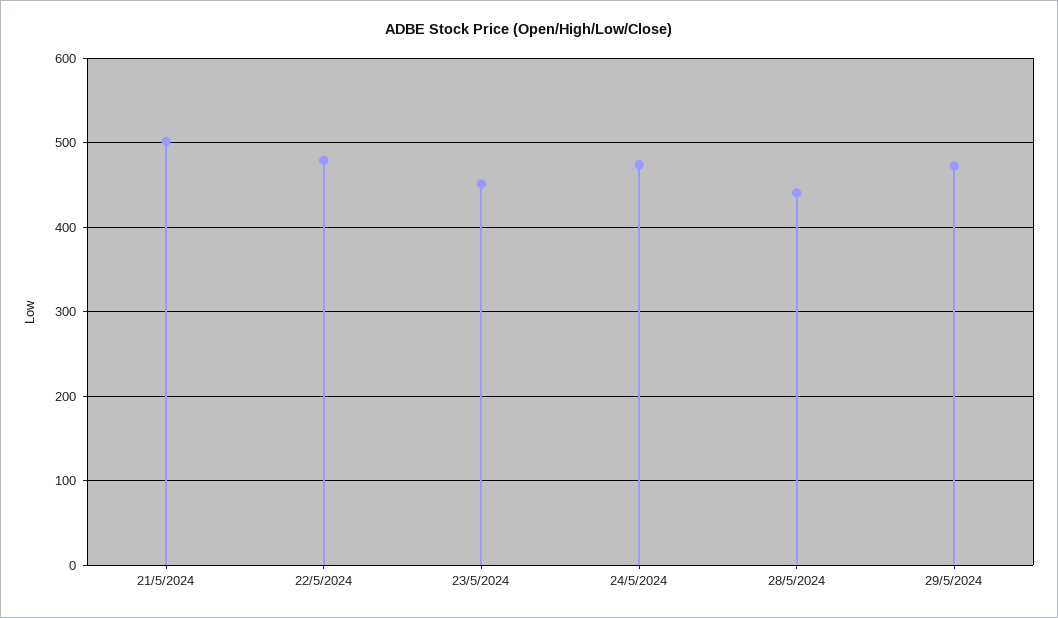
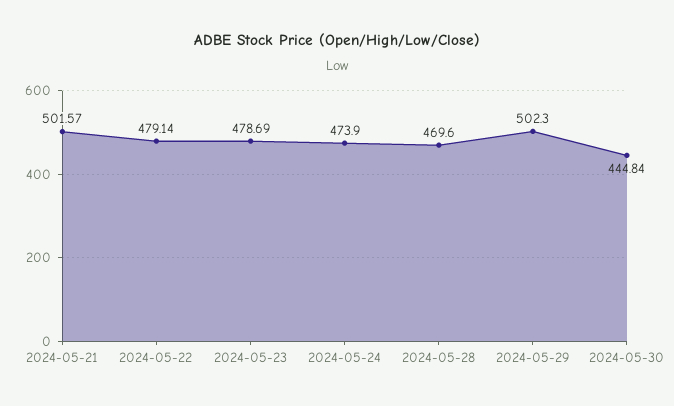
23/5/2024: 450 -> 478.69
28/5/2024: 440 -> 469.6
29/5/2024: 470 -> 502.3
2024-05-30: none -> 444.84

